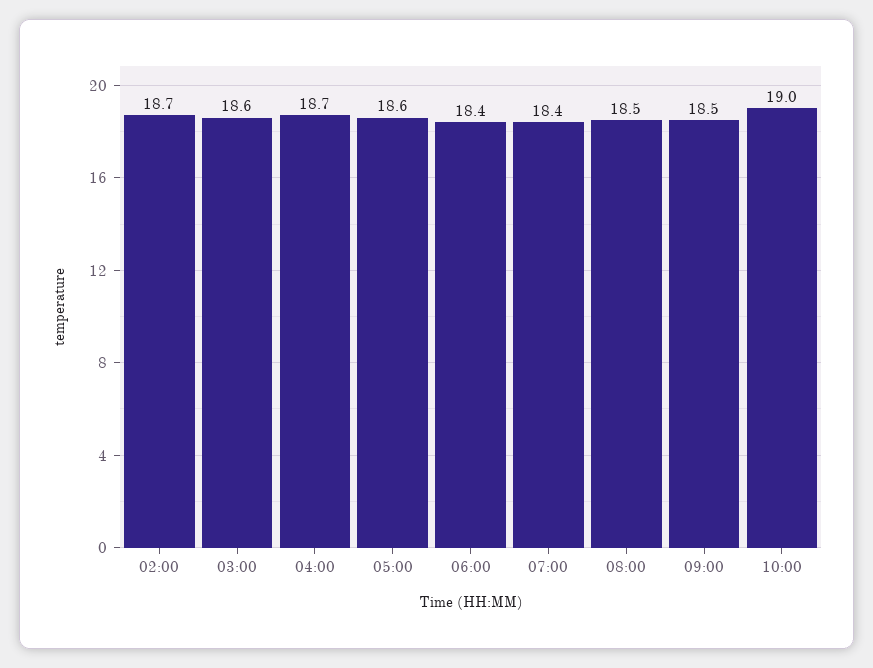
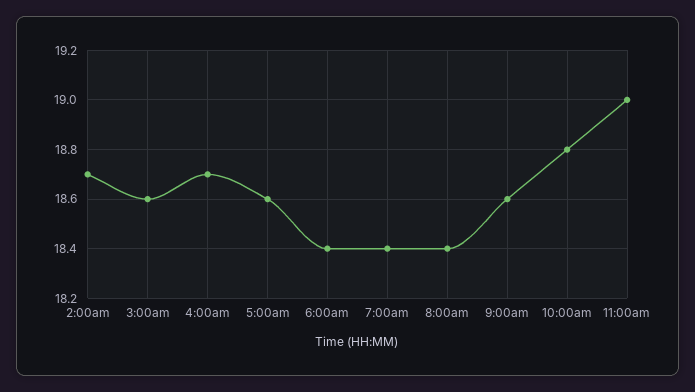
08:00: 18.5 -> 18.4
09:00: 18.5 -> 18.6
10:00: 19 -> 18.8
11:00am: none -> 19

